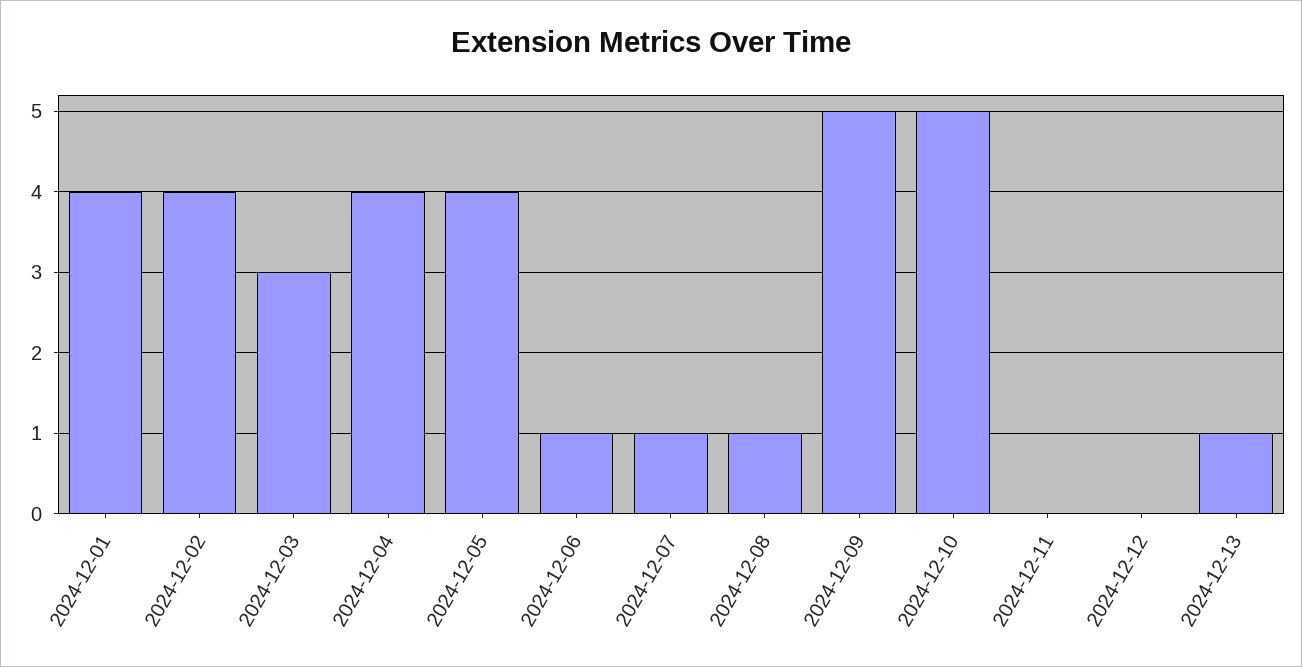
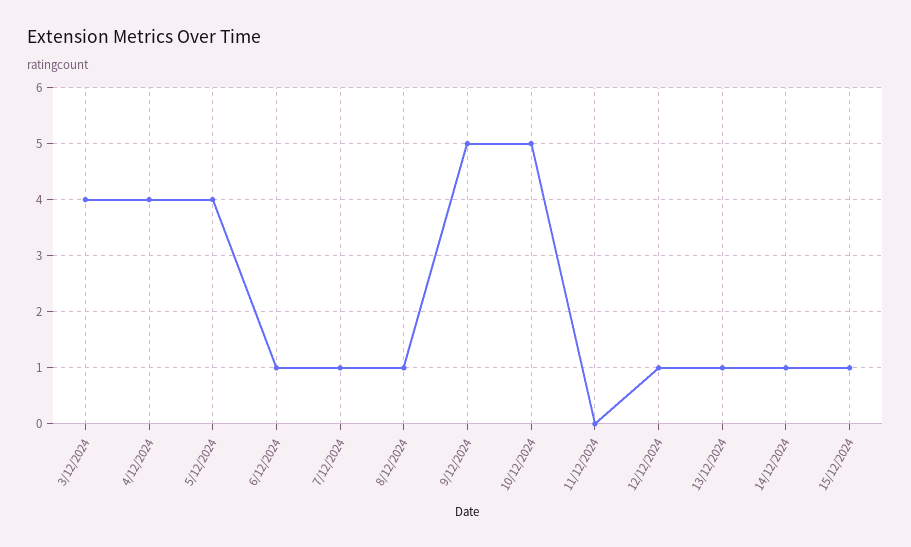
2024-12-01: 4 -> none
2024-12-02: 4 -> none
2024-12-03: 3 -> 4
2024-12-12: 0 -> 1
14/12/2024: none -> 1
15/12/2024: none -> 1

